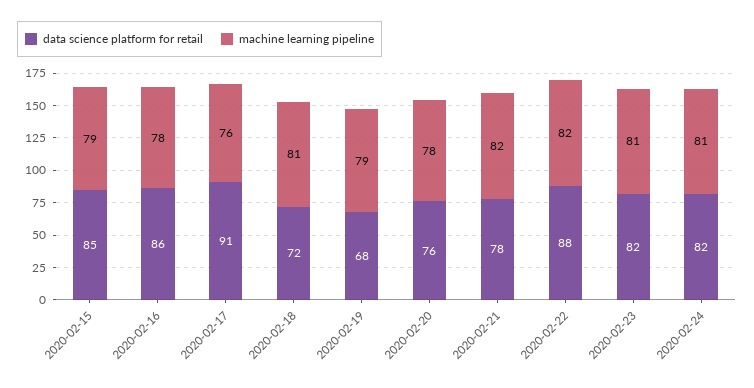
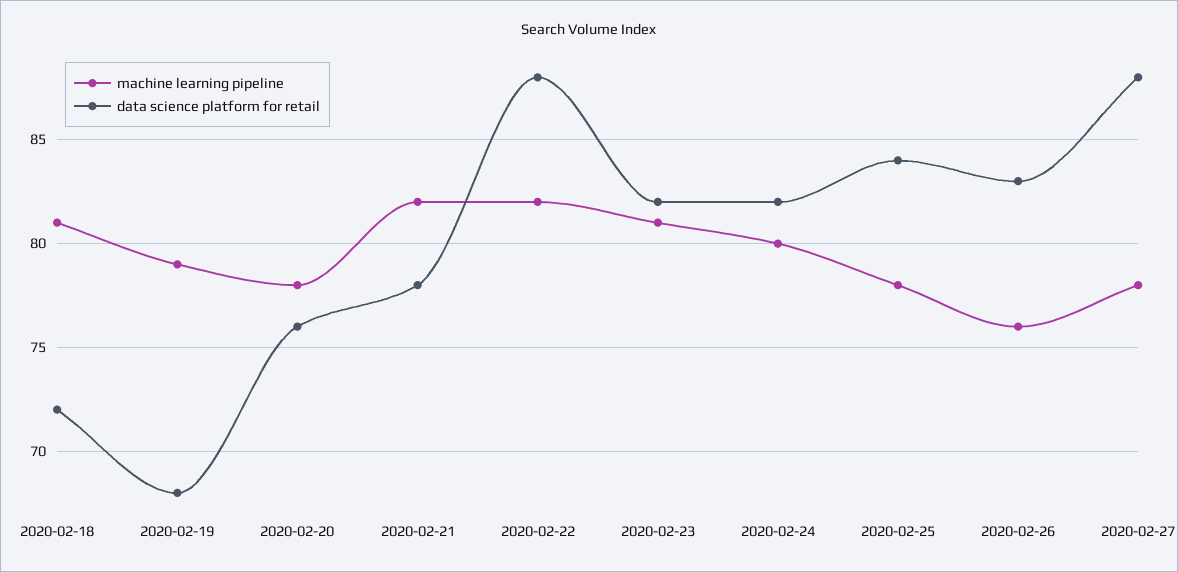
data science platform for retail, 2020-02-15: 85 -> none
machine learning pipeline, 2020-02-15: 79 -> none
data science platform for retail, 2020-02-16: 86 -> none
machine learning pipeline, 2020-02-16: 78 -> none
data science platform for retail, 2020-02-17: 91 -> none
machine learning pipeline, 2020-02-17: 76 -> none
machine learning pipeline, 2020-02-24: 81 -> 80
machine learning pipeline, 2020-02-25: none -> 78
data science platform for retail, 2020-02-25: none -> 84
machine learning pipeline, 2020-02-26: none -> 76
data science platform for retail, 2020-02-26: none -> 83
machine learning pipeline, 2020-02-27: none -> 78
data science platform for retail, 2020-02-27: none -> 88

